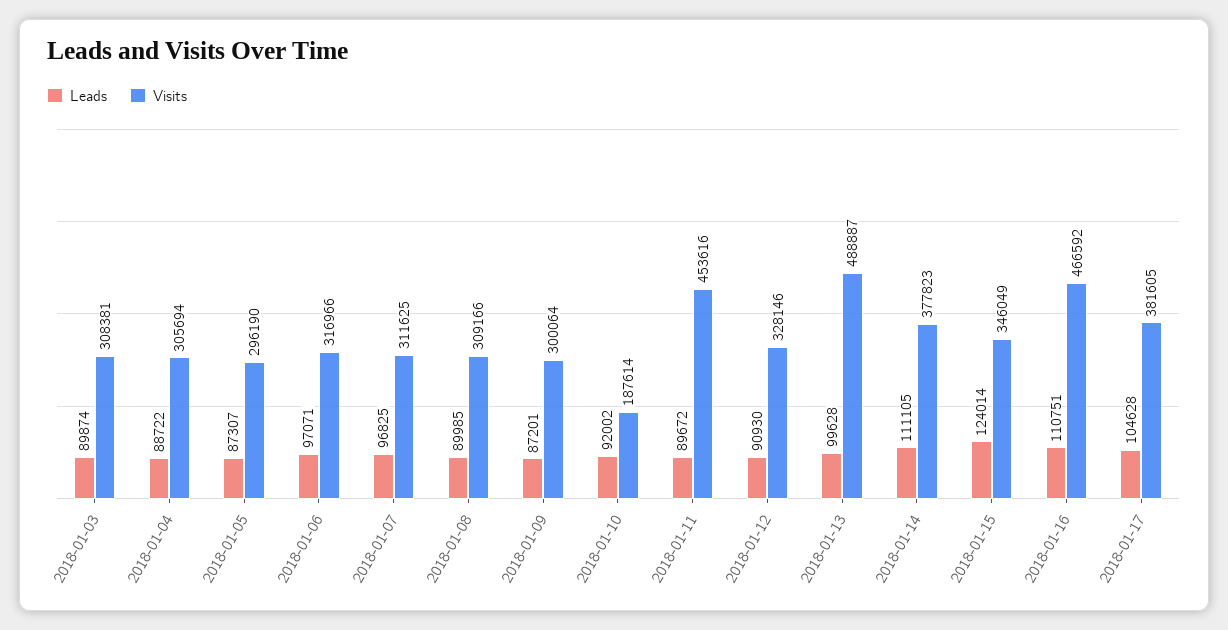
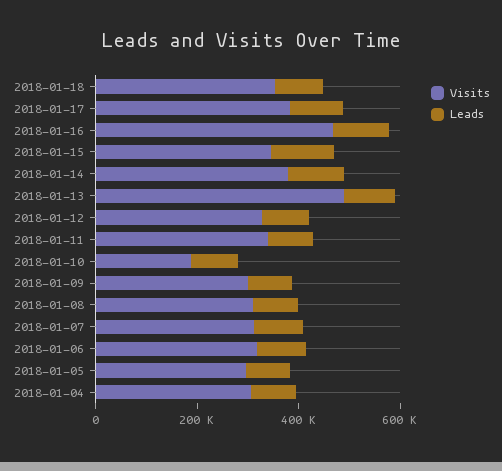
Leads, 2018-01-03: 89874 -> none
Visits, 2018-01-03: 308381 -> none
Visits, 2018-01-11: 453616 -> 350000
Visits, 2018-01-18: none -> 350000
Leads, 2018-01-18: none -> 100000

